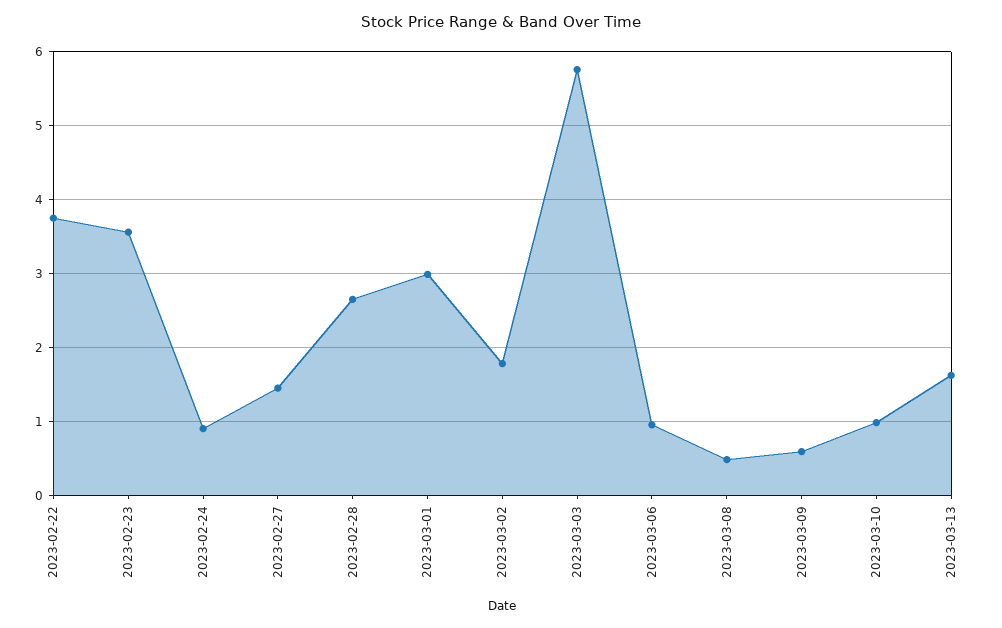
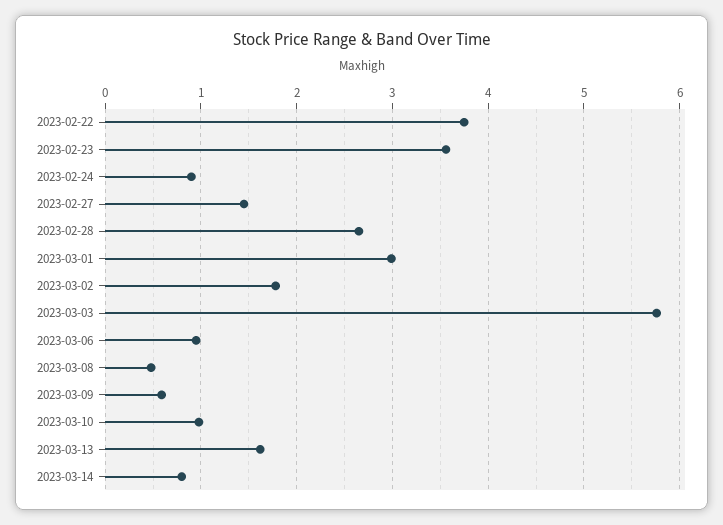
2023-03-14: none -> 0.8

